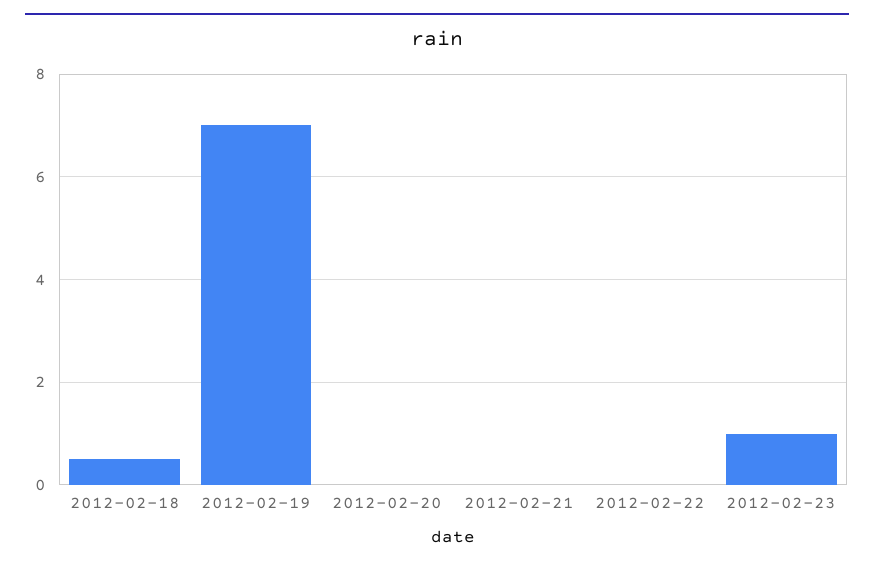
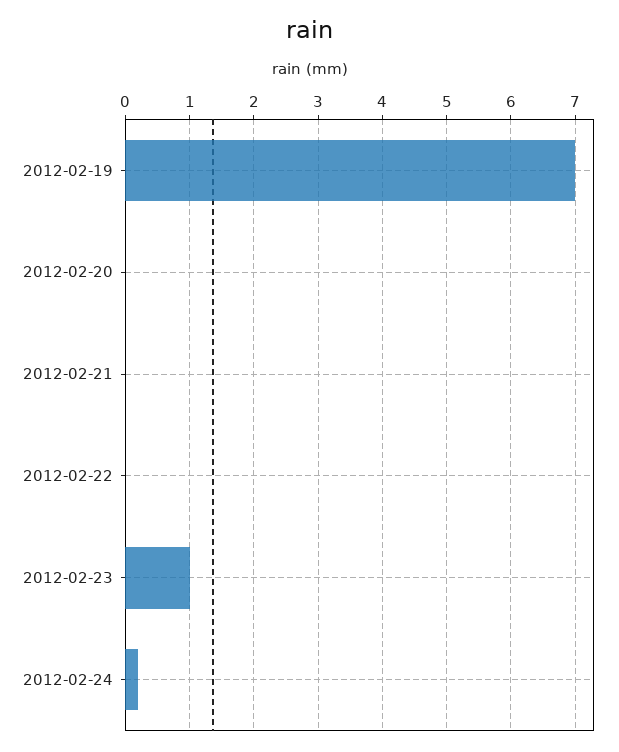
2012-02-18: 0.5 -> none
2012-02-24: none -> 0.2

